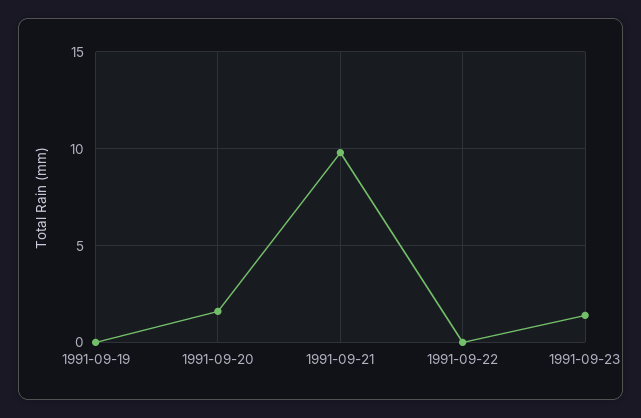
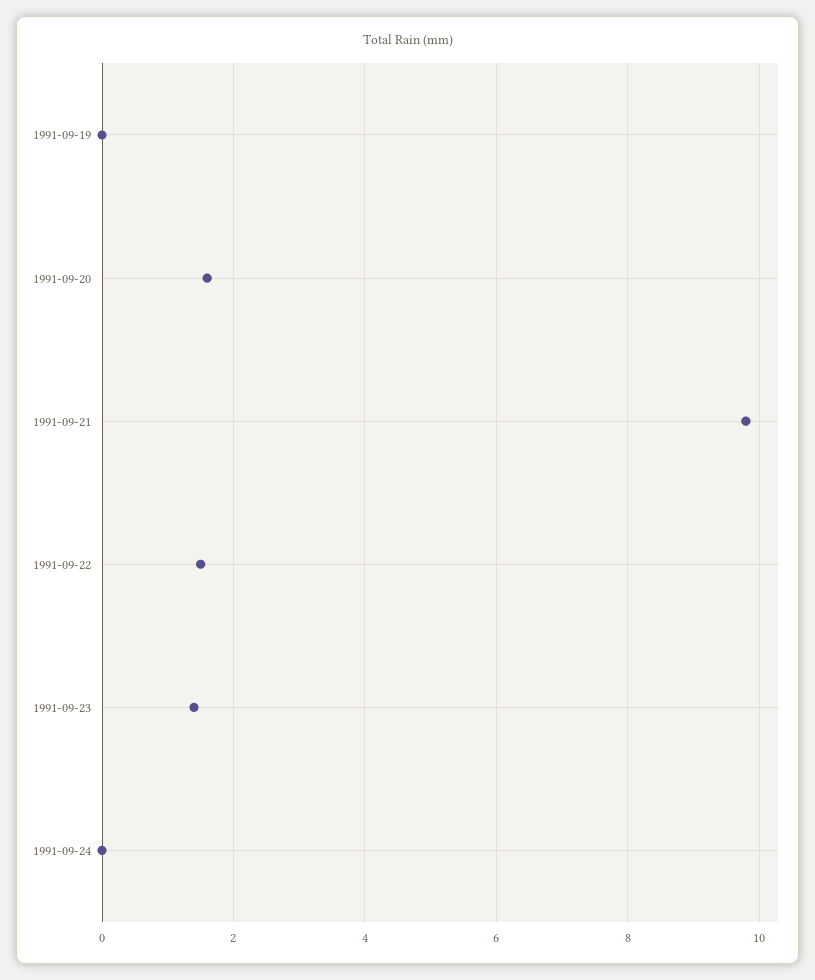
1991-09-22: 0 -> 1.5
1991-09-24: none -> 0

